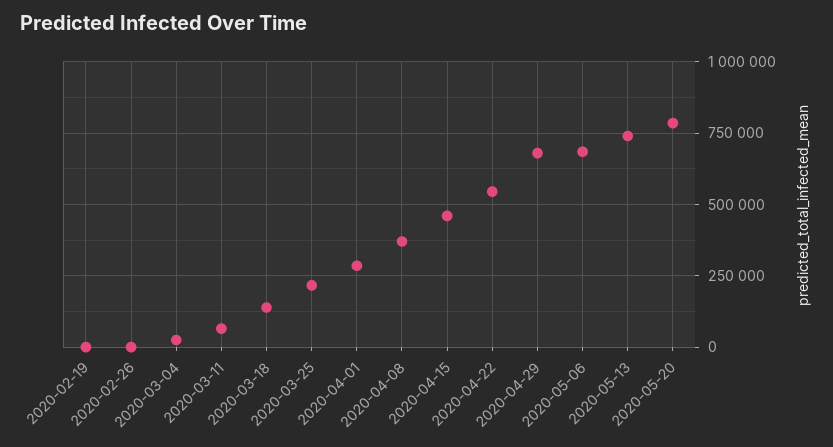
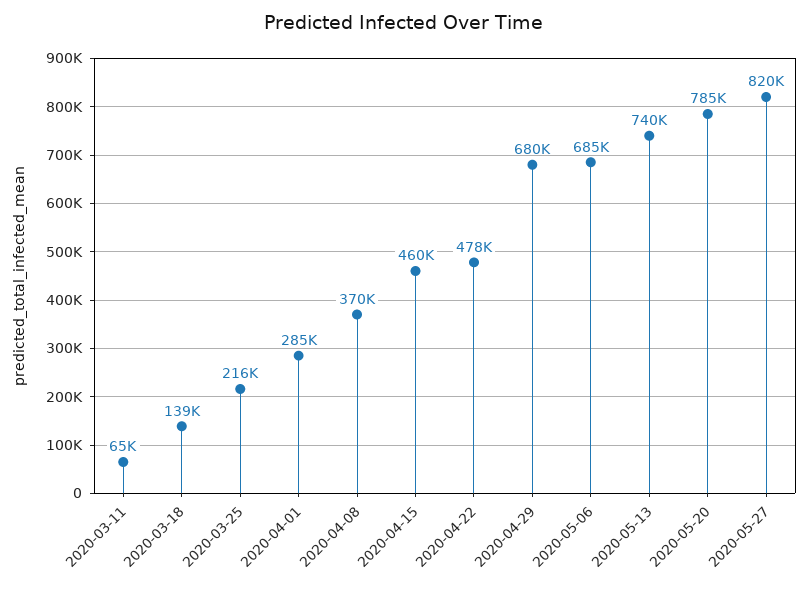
2020-02-19: 0 -> none
2020-02-26: 0 -> none
2020-03-04: 25000 -> none
2020-04-22: 550000 -> 478000
2020-05-27: none -> 820000

